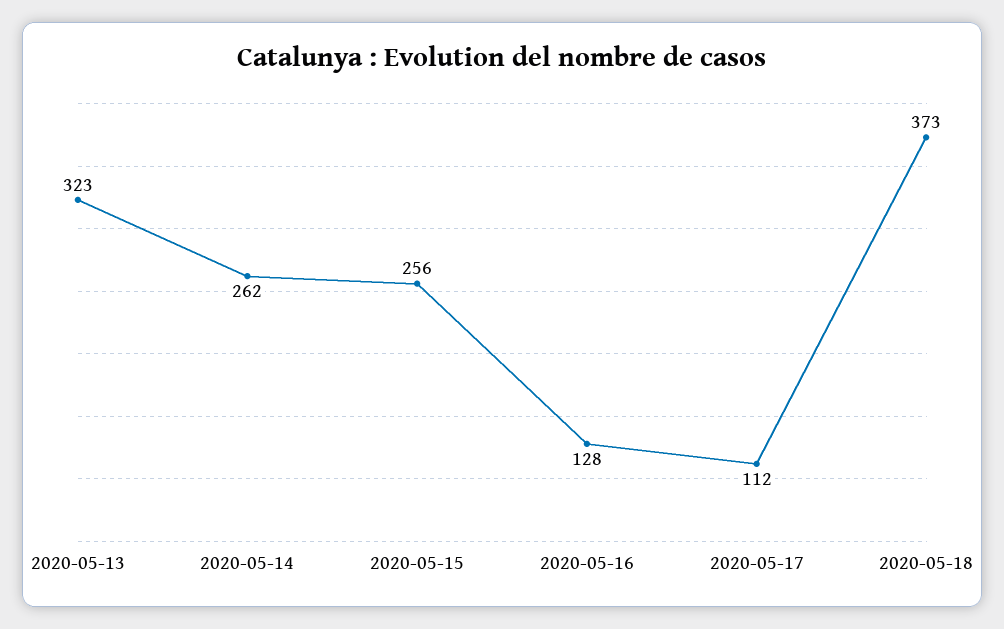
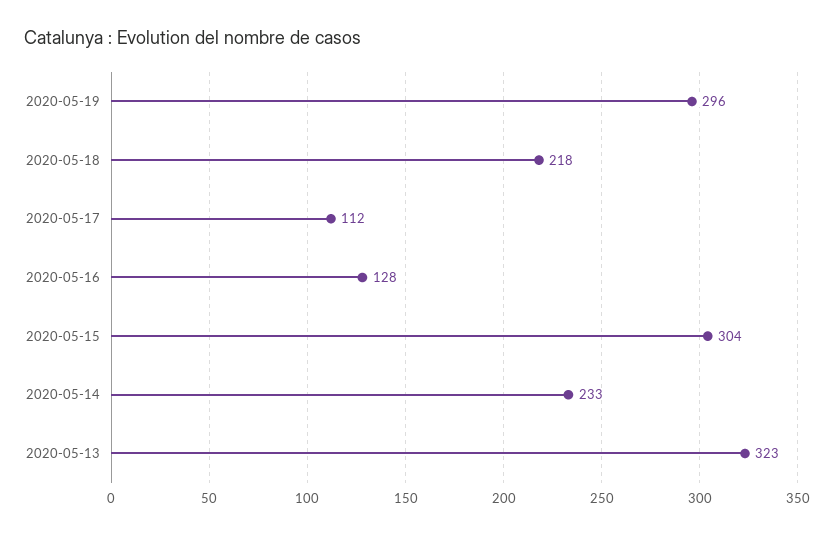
2020-05-14: 262 -> 233
2020-05-15: 256 -> 304
2020-05-18: 373 -> 218
2020-05-19: none -> 296

